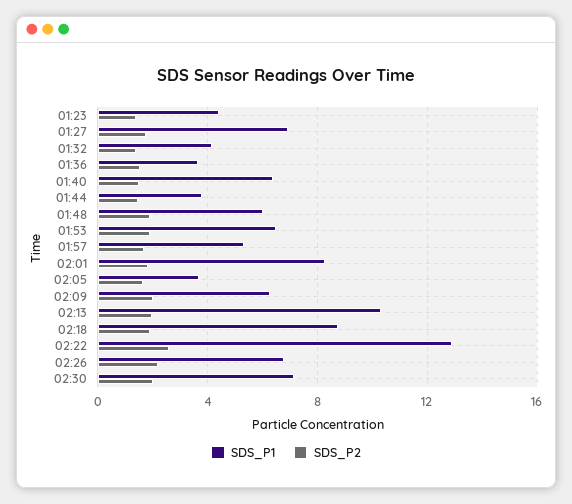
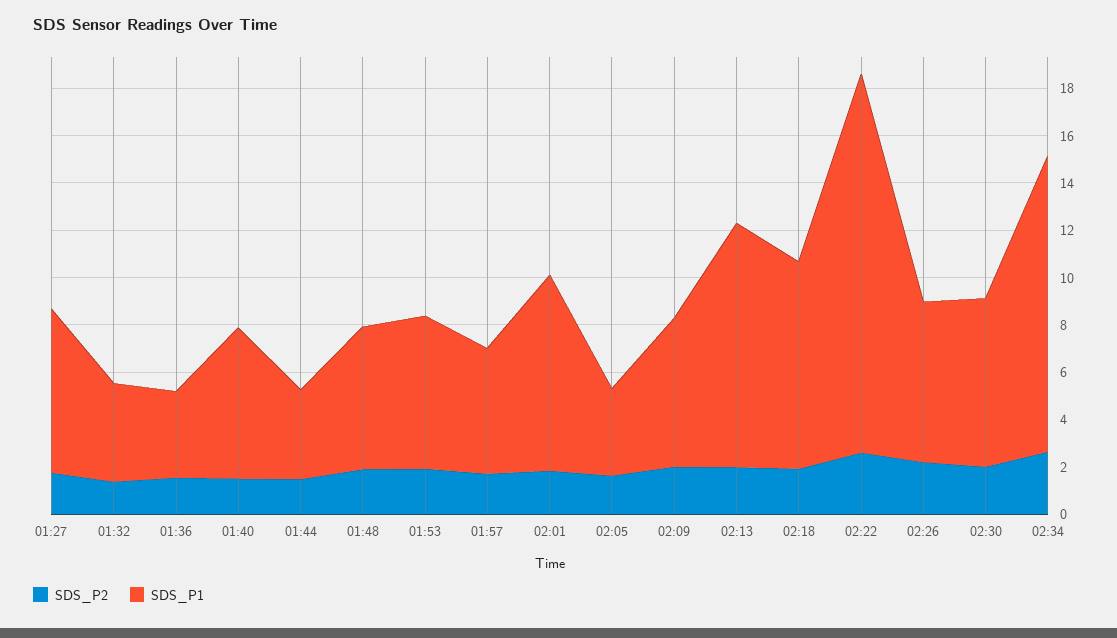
SDS_P1, 01:23: 4.5 -> none
SDS_P2, 01:23: 1.5 -> none
SDS_P1, 02:22: 13 -> 16
SDS_P2, 02:34: none -> 2.5
SDS_P1, 02:34: none -> 12.5

